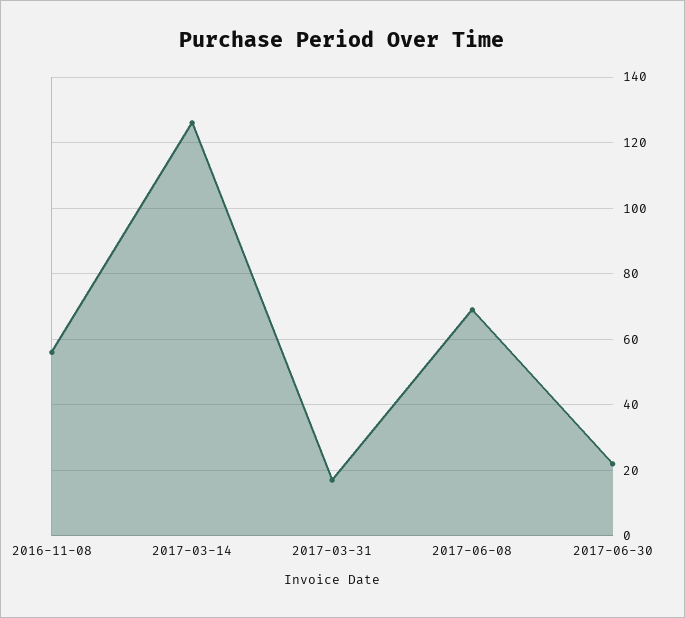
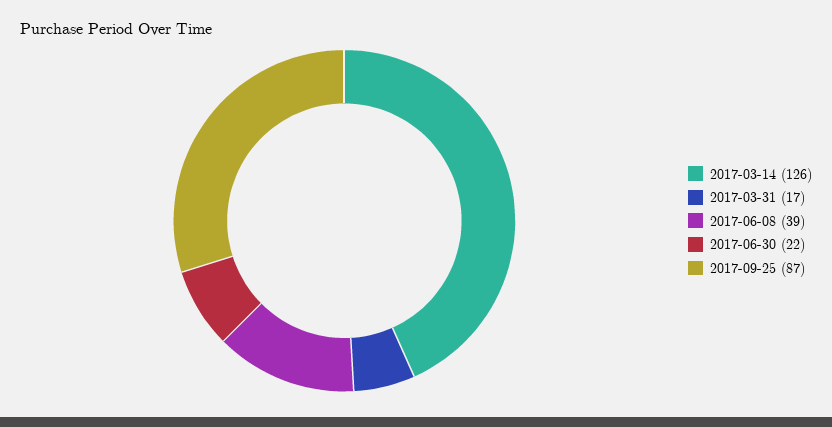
2016-11-08: 55 -> none
2017-06-08: 70 -> 39
2017-09-25: none -> 87

